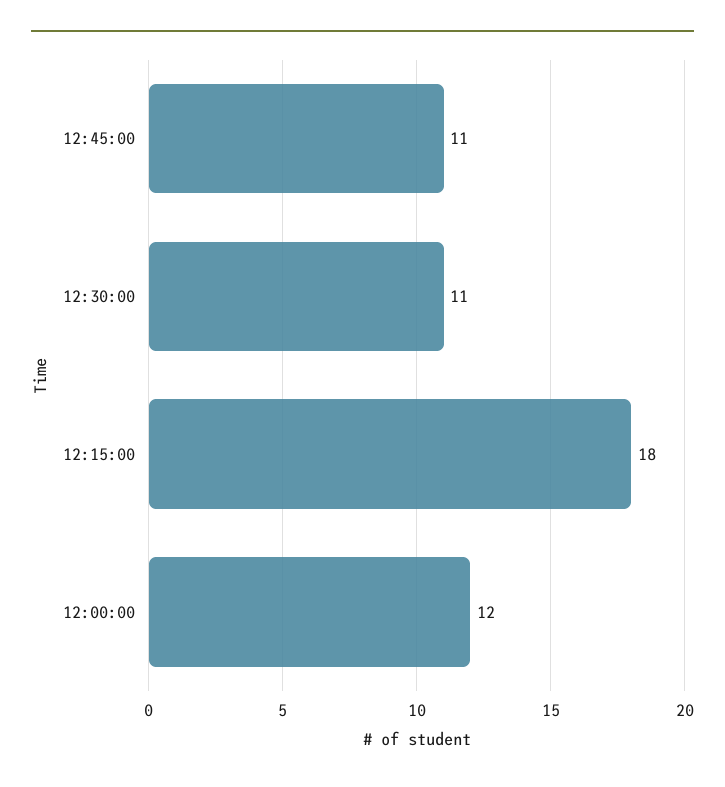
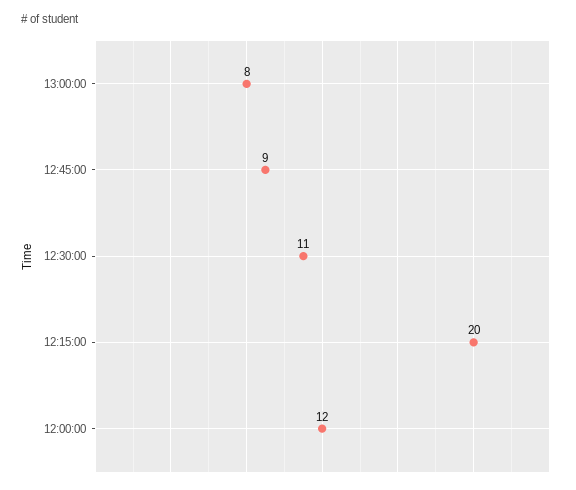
12:45:00: 11 -> 9
12:15:00: 18 -> 20
13:00:00: none -> 8

